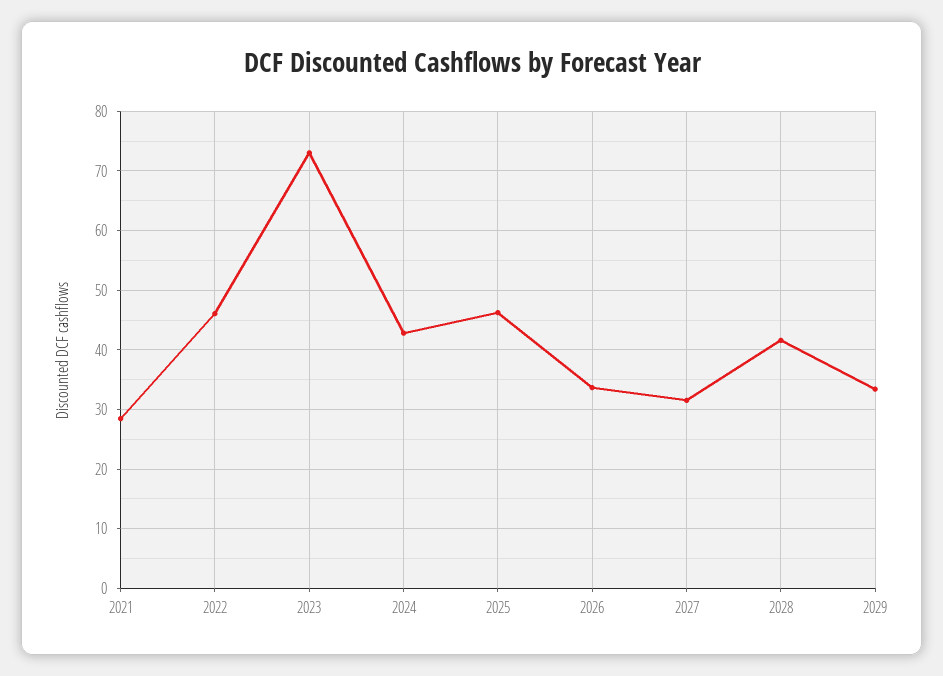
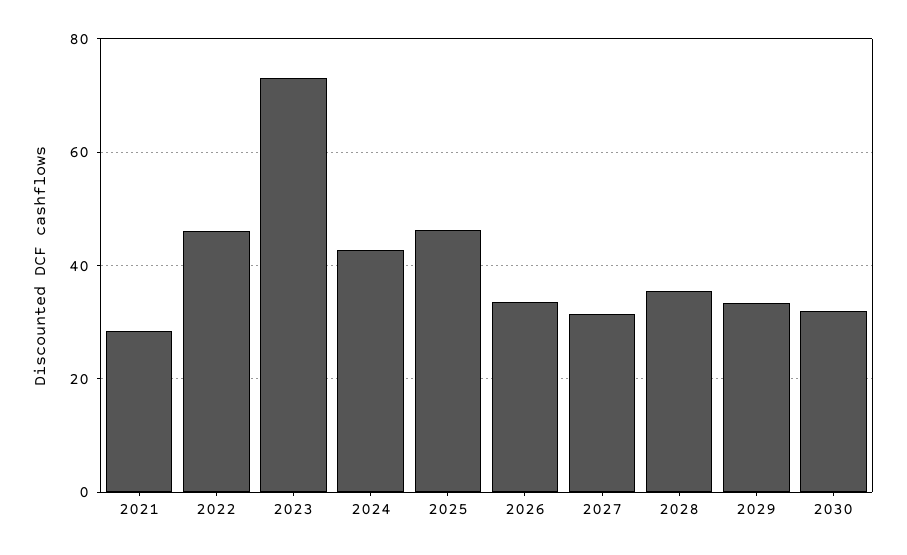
2028: 42 -> 36
2030: none -> 32

